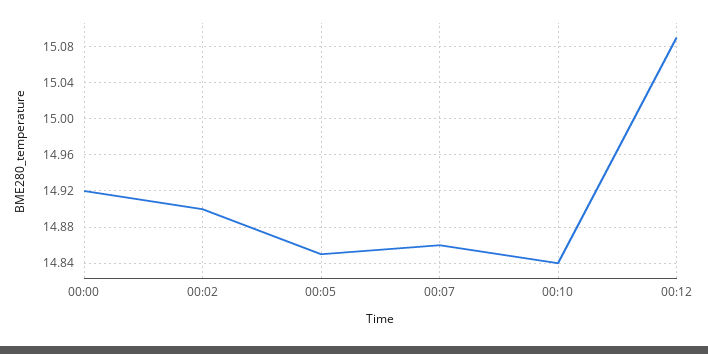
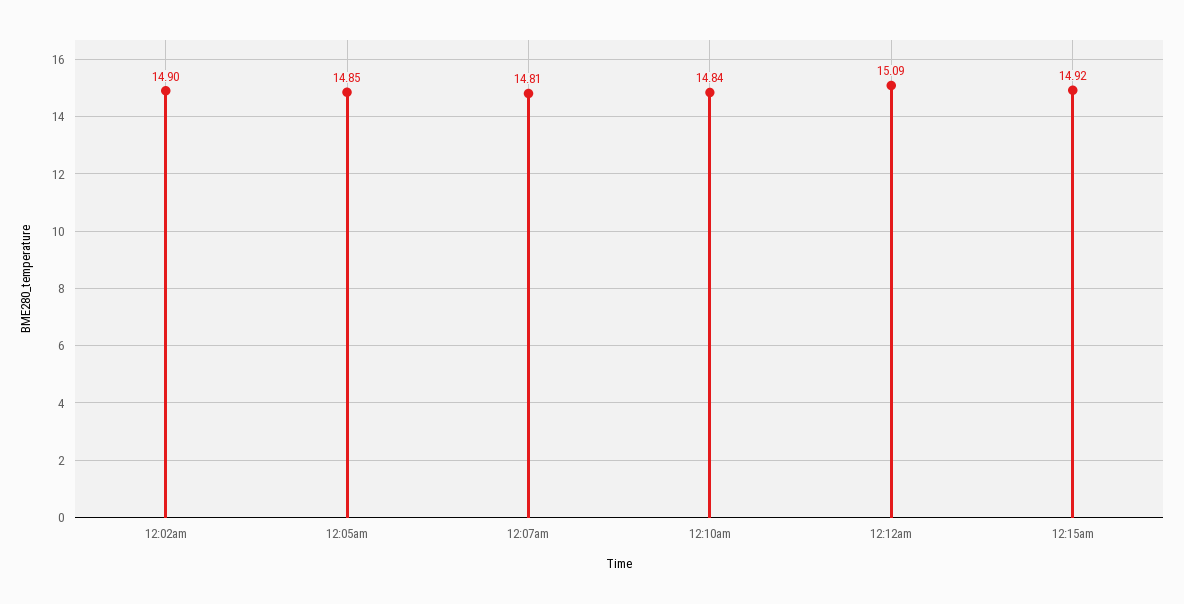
00:00: 14.92 -> none
00:07: 14.86 -> 14.81
12:15am: none -> 14.92

